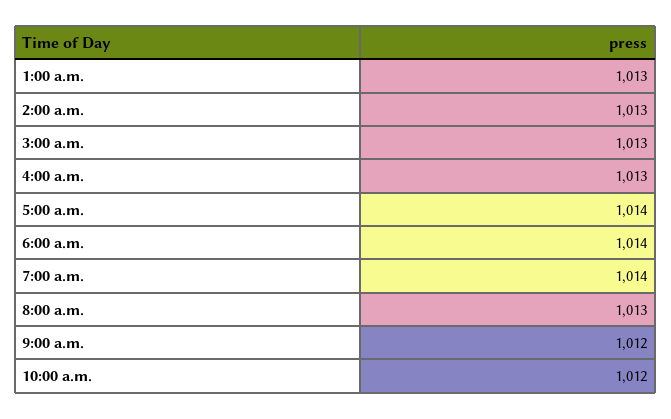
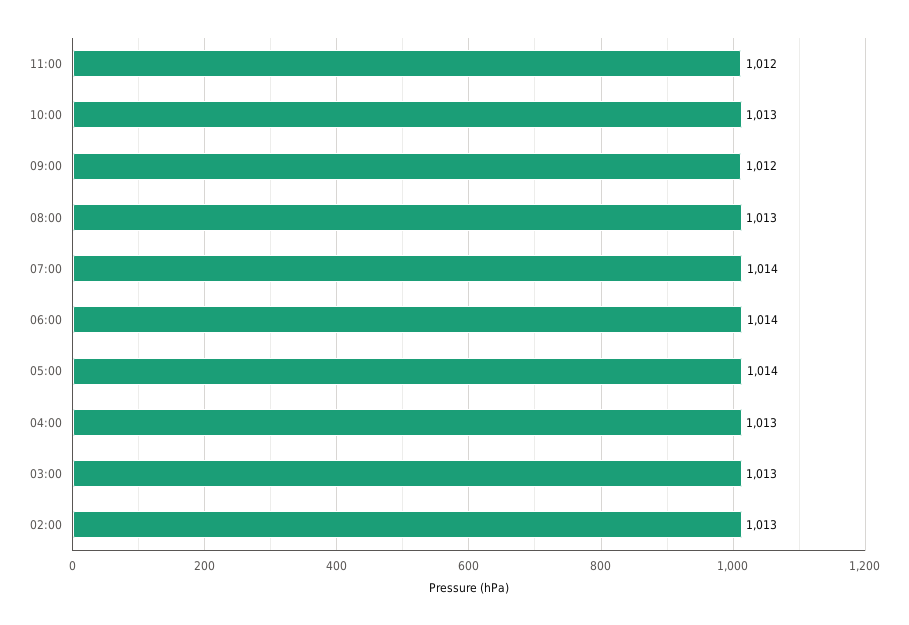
1:00 a.m.: 1013 -> none
10:00 a.m.: 1012 -> 1013
11:00: none -> 1012

